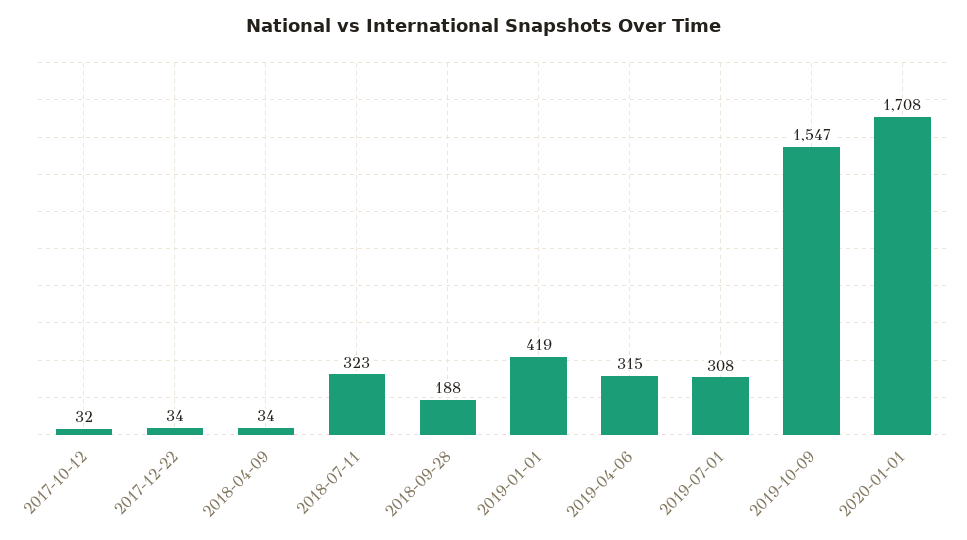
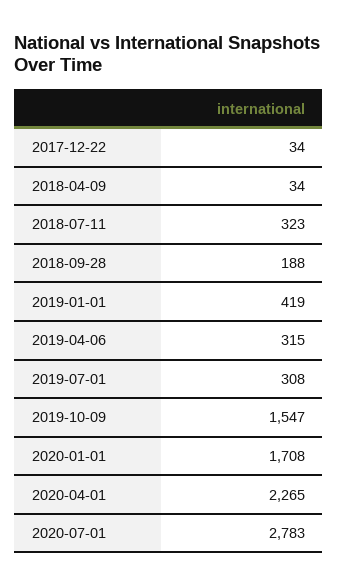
2017-10-12: 32 -> none
2020-04-01: none -> 2265
2020-07-01: none -> 2783

